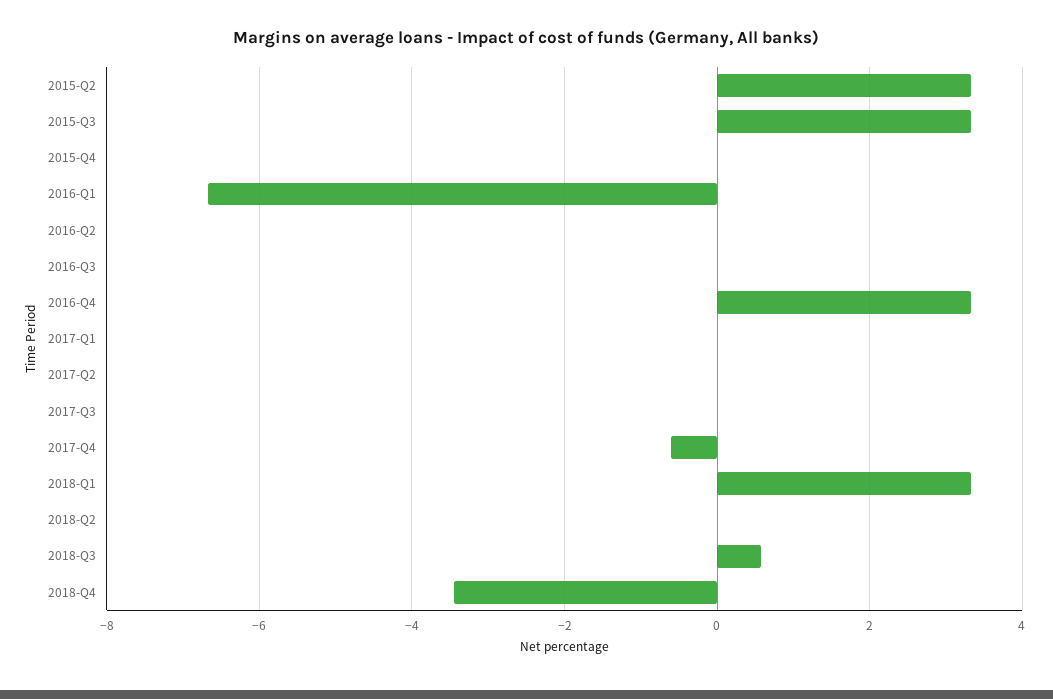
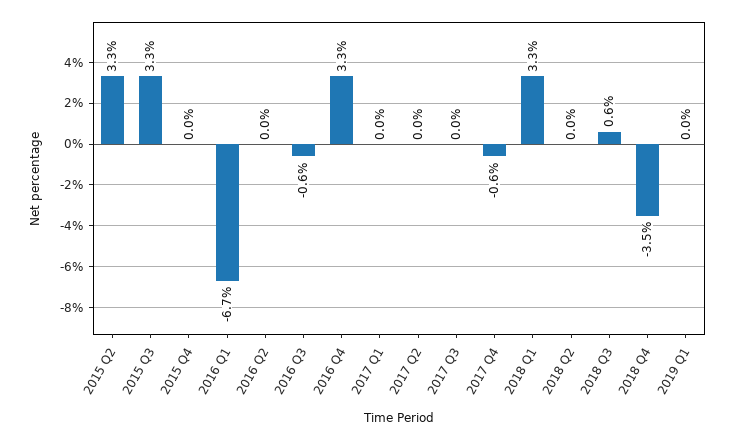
2016-Q3: 0 -> -0.6
2019 Q1: none -> 0

